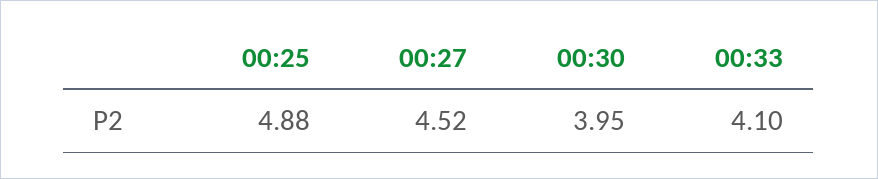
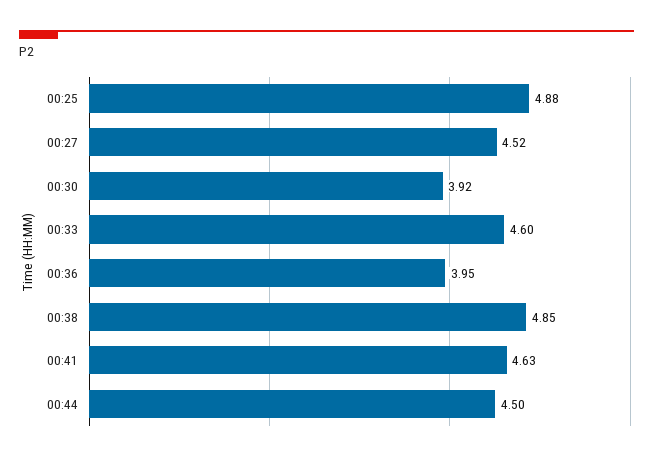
00:30: 3.95 -> 3.92
00:33: 4.1 -> 4.6
00:36: none -> 3.95
00:38: none -> 4.85
00:41: none -> 4.63
00:44: none -> 4.5

